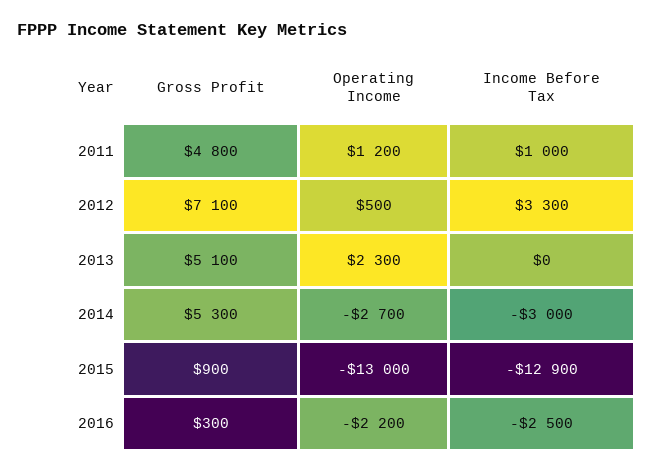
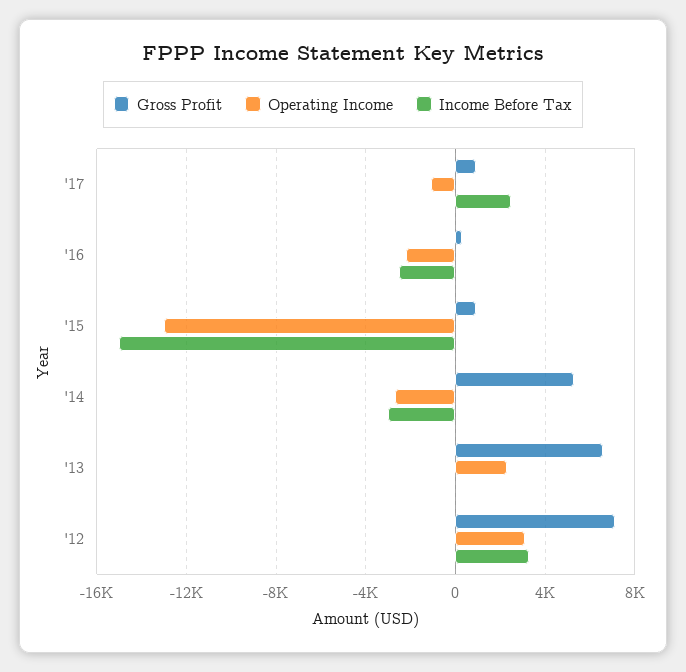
Gross Profit, 2011: 4800 -> none
Operating Income, 2011: 1200 -> none
Income Before Tax, 2011: 1000 -> none
Operating Income, 2012: 500 -> 3000
Gross Profit, 2013: 5100 -> 6500
Income Before Tax, 2015: -12900 -> -15000
Gross Profit, '17: none -> 1000
Operating Income, '17: none -> -1000
Income Before Tax, '17: none -> 2500

